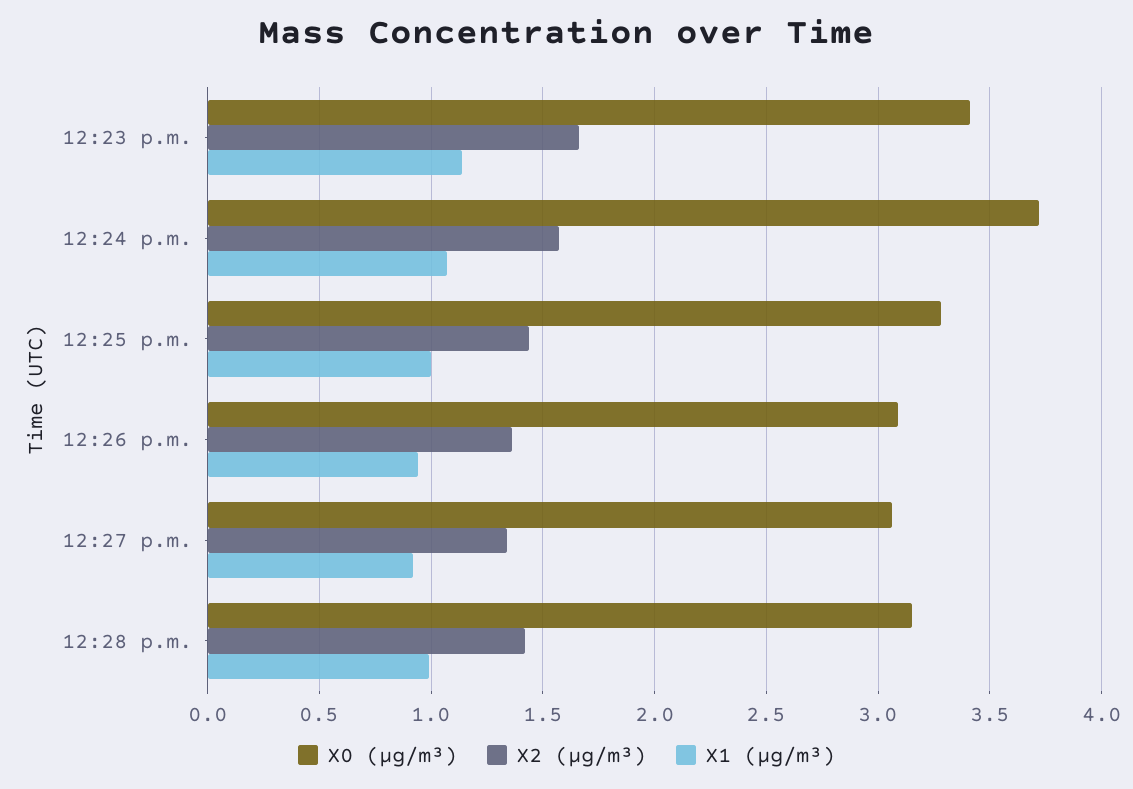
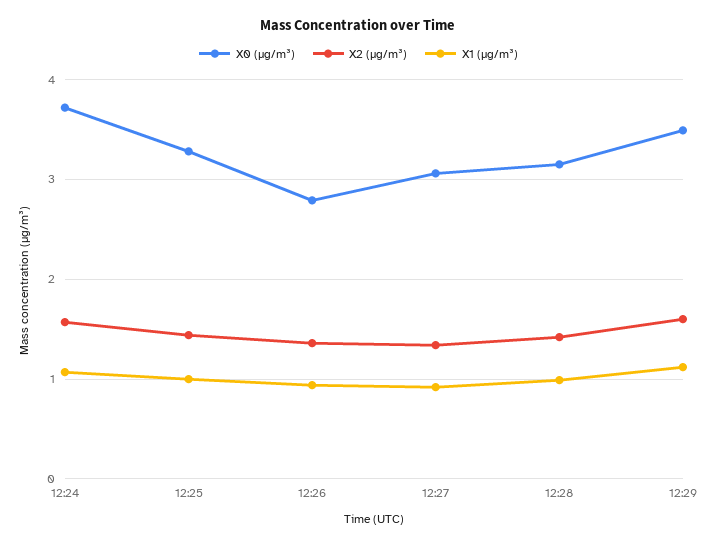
X0 (μg/m³), 12:23 p.m.: 3.4 -> none
X2 (μg/m³), 12:23 p.m.: 1.65 -> none
X1 (μg/m³), 12:23 p.m.: 1.15 -> none
X0 (μg/m³), 12:26 p.m.: 3.1 -> 2.8
X0 (μg/m³), 12:29: none -> 3.5
X2 (μg/m³), 12:29: none -> 1.6
X1 (μg/m³), 12:29: none -> 1.1

